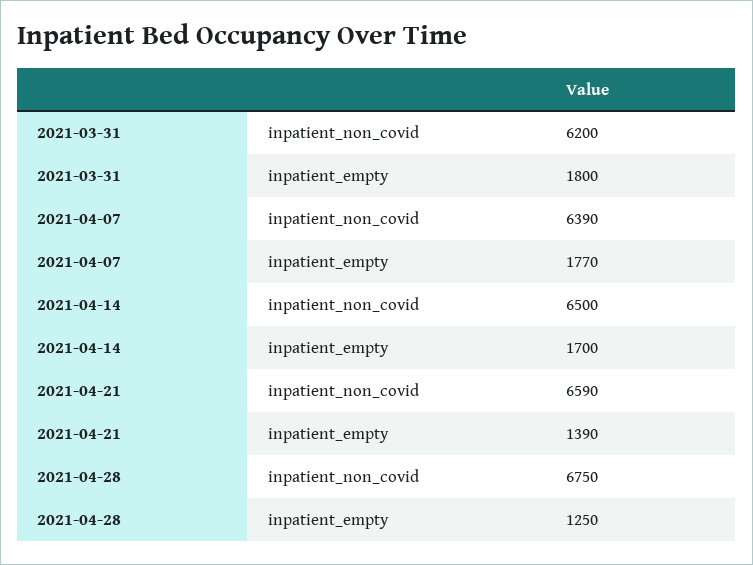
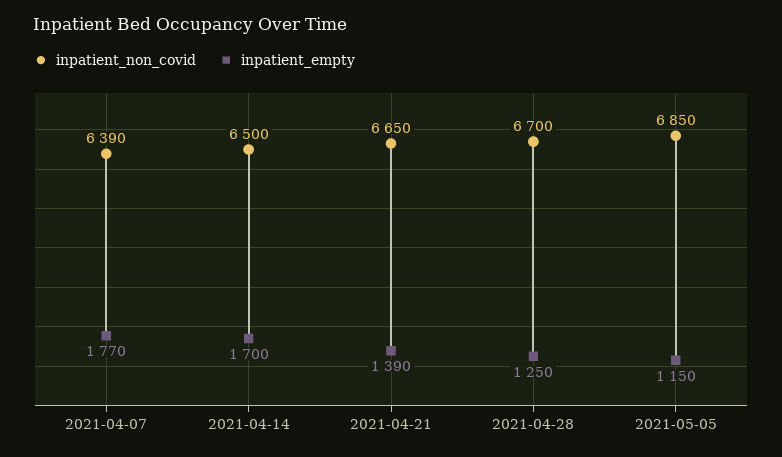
inpatient_non_covid, 2021-03-31: 6200 -> none
inpatient_empty, 2021-03-31: 1800 -> none
inpatient_non_covid, 2021-04-21: 6590 -> 6650
inpatient_non_covid, 2021-04-28: 6750 -> 6700
inpatient_non_covid, 2021-05-05: none -> 6850
inpatient_empty, 2021-05-05: none -> 1150

